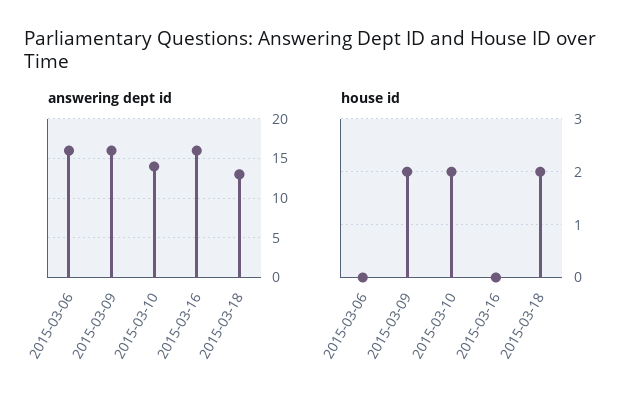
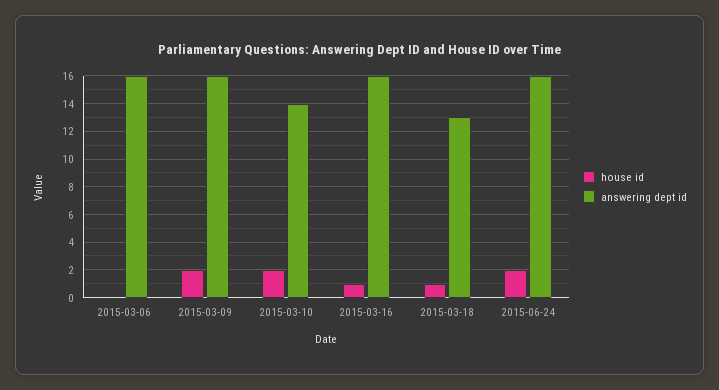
house id, 2015-03-16: 0 -> 1
house id, 2015-03-18: 2 -> 1
house id, 2015-06-24: none -> 2
answering dept id, 2015-06-24: none -> 16

